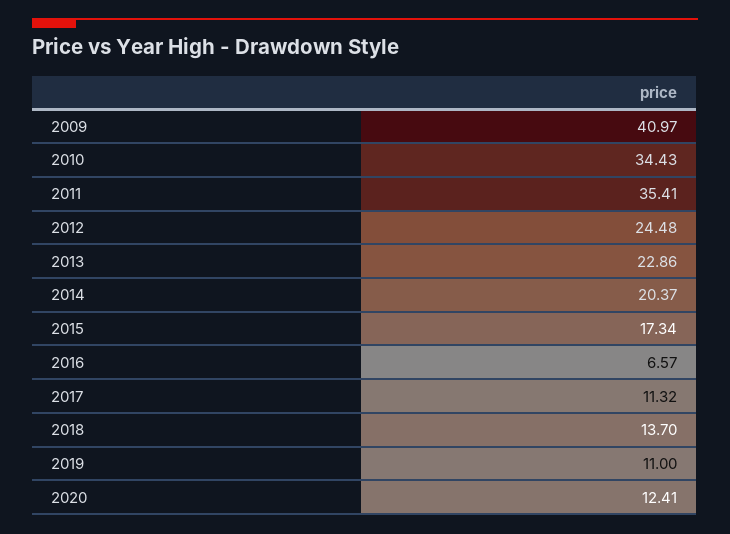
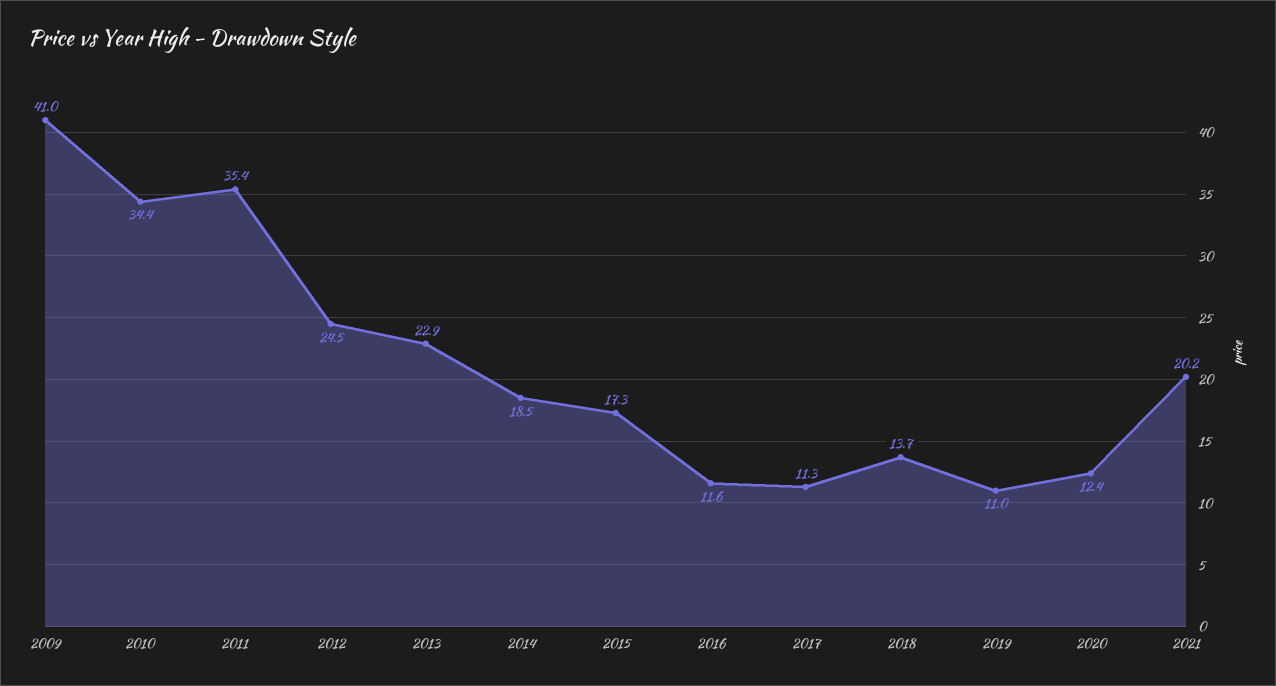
2014: 20.37 -> 18.5
2016: 6.57 -> 11.6
2021: none -> 20.2

